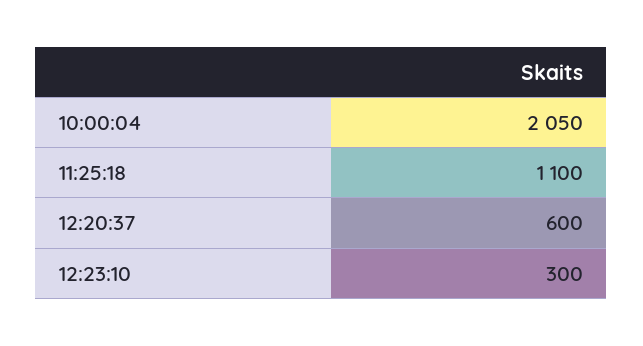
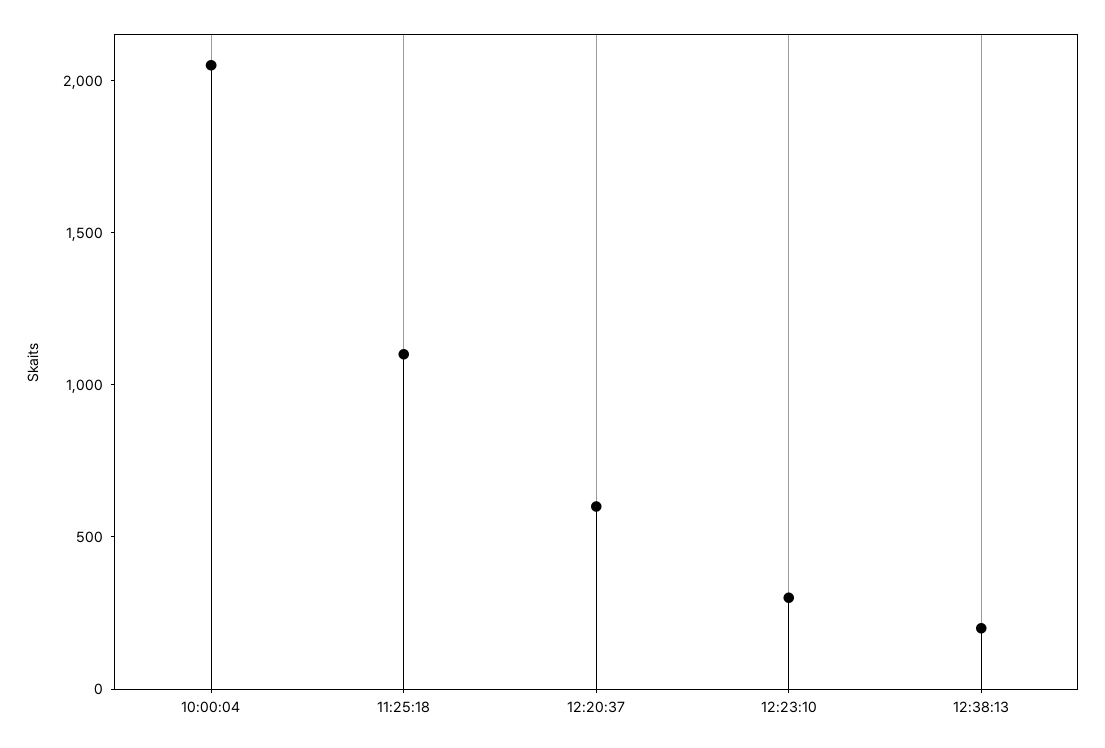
12:38:13: none -> 200

